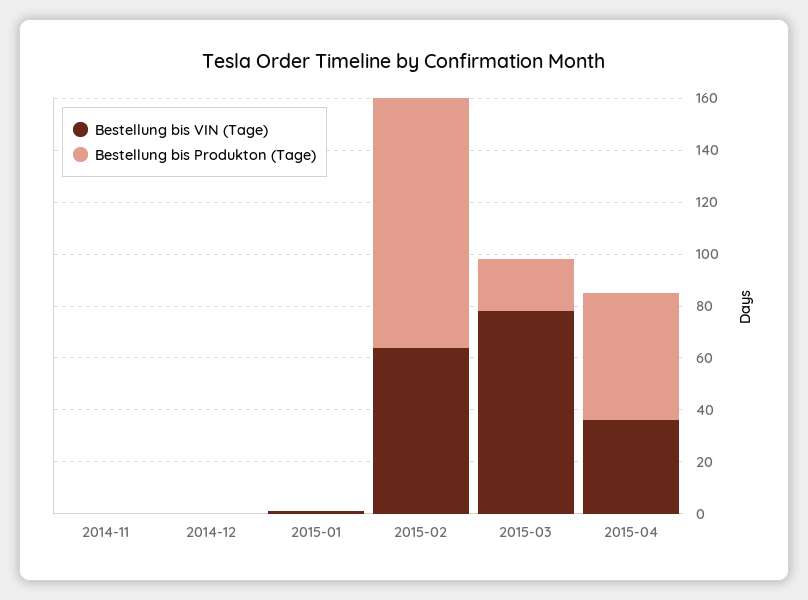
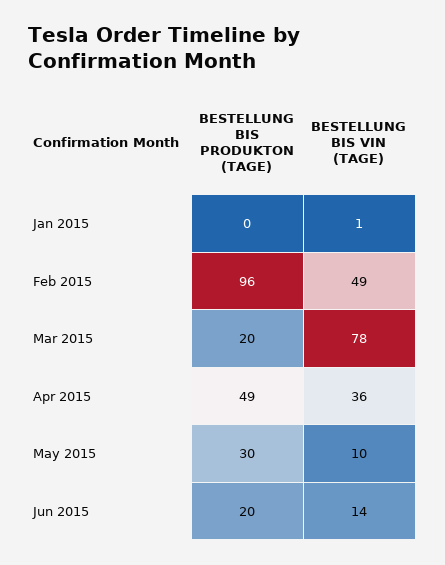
Bestellung bis VIN (Tage), 2014-11: 0 -> none
Bestellung bis Produkton (Tage), 2014-11: 0 -> none
Bestellung bis VIN (Tage), 2014-12: 0 -> none
Bestellung bis Produkton (Tage), 2014-12: 0 -> none
Bestellung bis VIN (Tage), 2015-02: 65 -> 49
Bestellung bis Produkton (Tage), May 2015: none -> 30
Bestellung bis VIN (Tage), May 2015: none -> 10
Bestellung bis Produkton (Tage), Jun 2015: none -> 20
Bestellung bis VIN (Tage), Jun 2015: none -> 14

